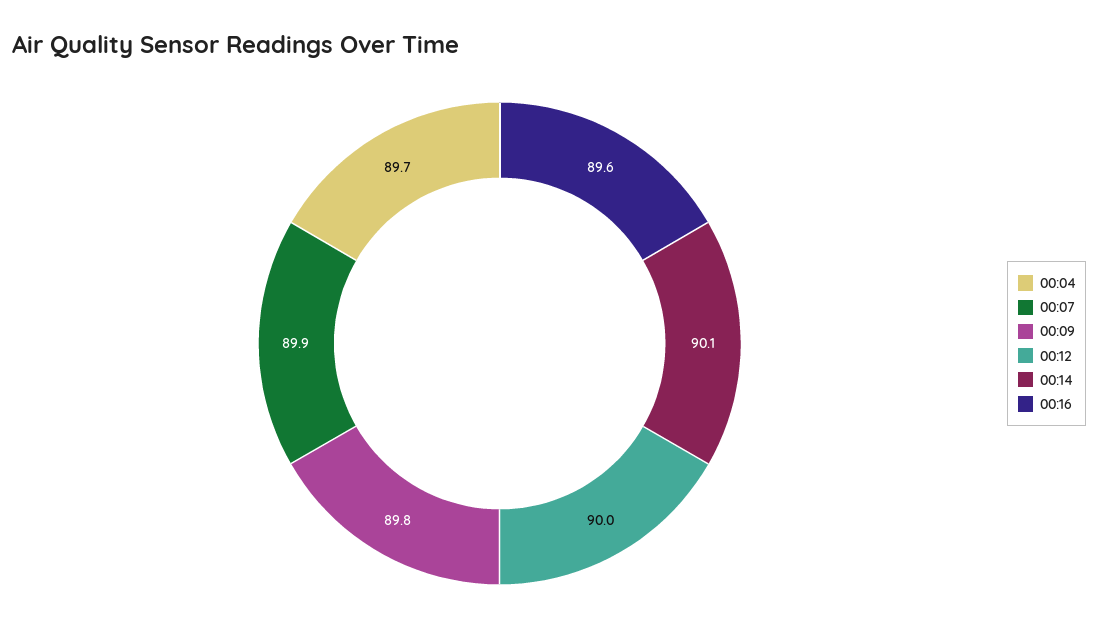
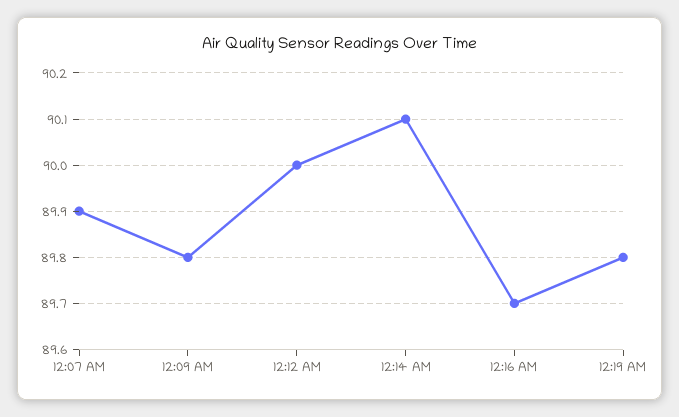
00:04: 89.7 -> none
00:16: 89.6 -> 89.7
12:19 AM: none -> 89.8

